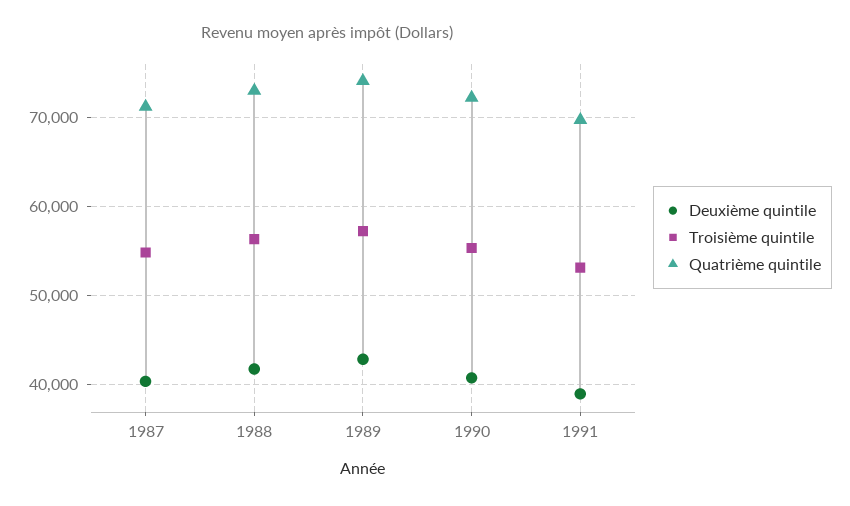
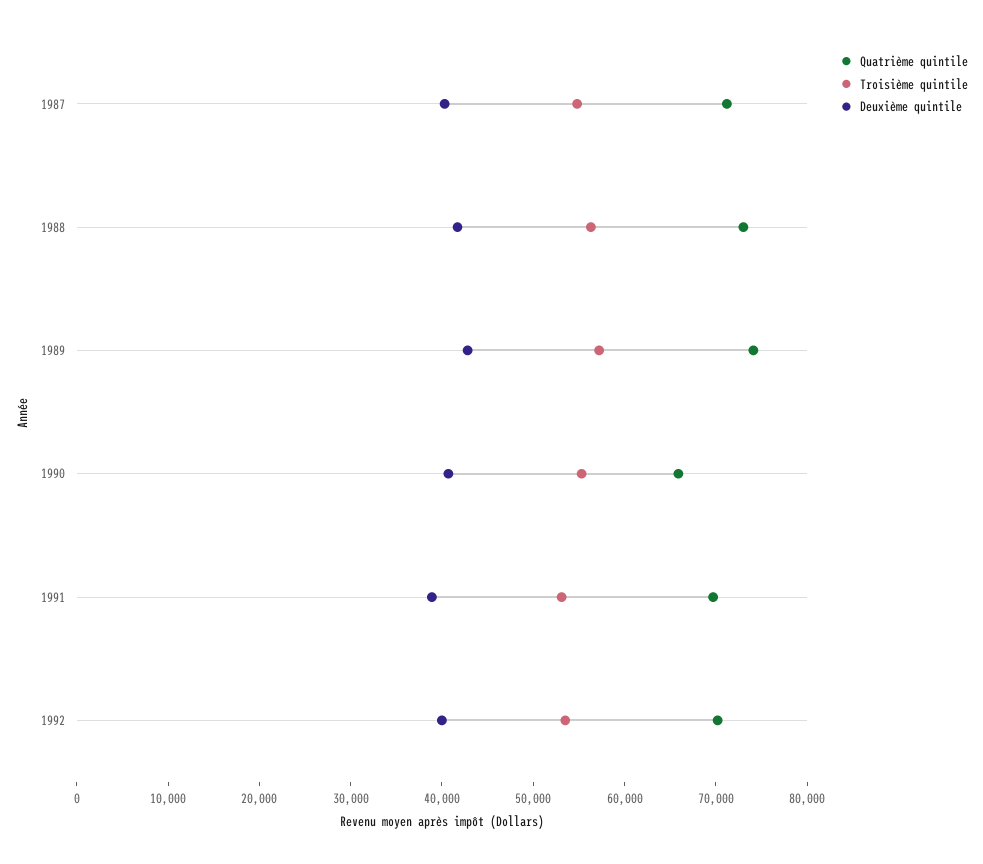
Quatrième quintile, 1990: 72000 -> 66000
Quatrième quintile, 1992: none -> 70000
Troisième quintile, 1992: none -> 54000
Deuxième quintile, 1992: none -> 40000

